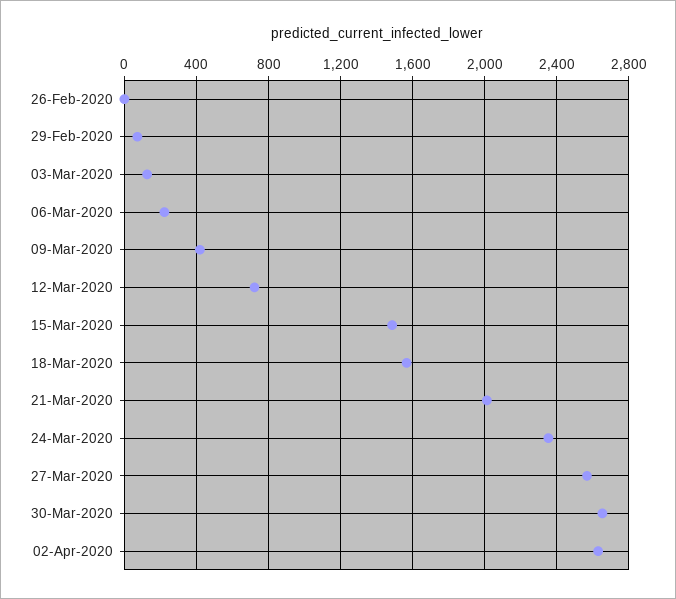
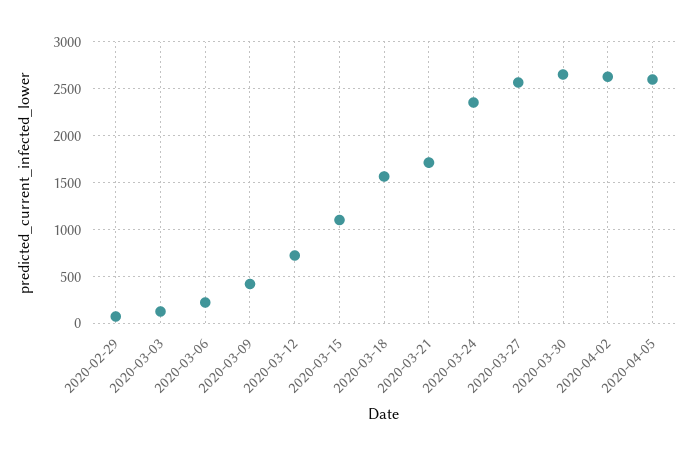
26-Feb-2020: 0 -> none
15-Mar-2020: 1500 -> 1100
21-Mar-2020: 2000 -> 1700
2020-04-05: none -> 2600

